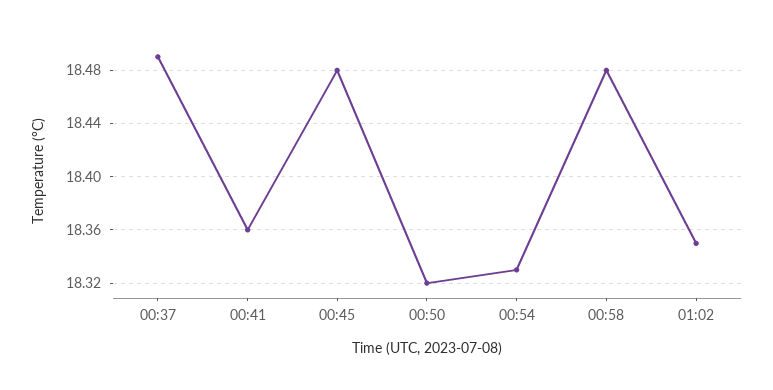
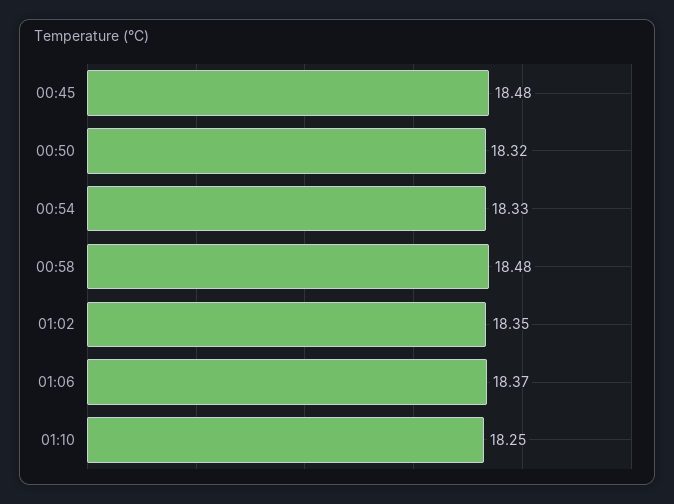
00:37: 18.49 -> none
00:41: 18.36 -> none
01:06: none -> 18.37
01:10: none -> 18.25

